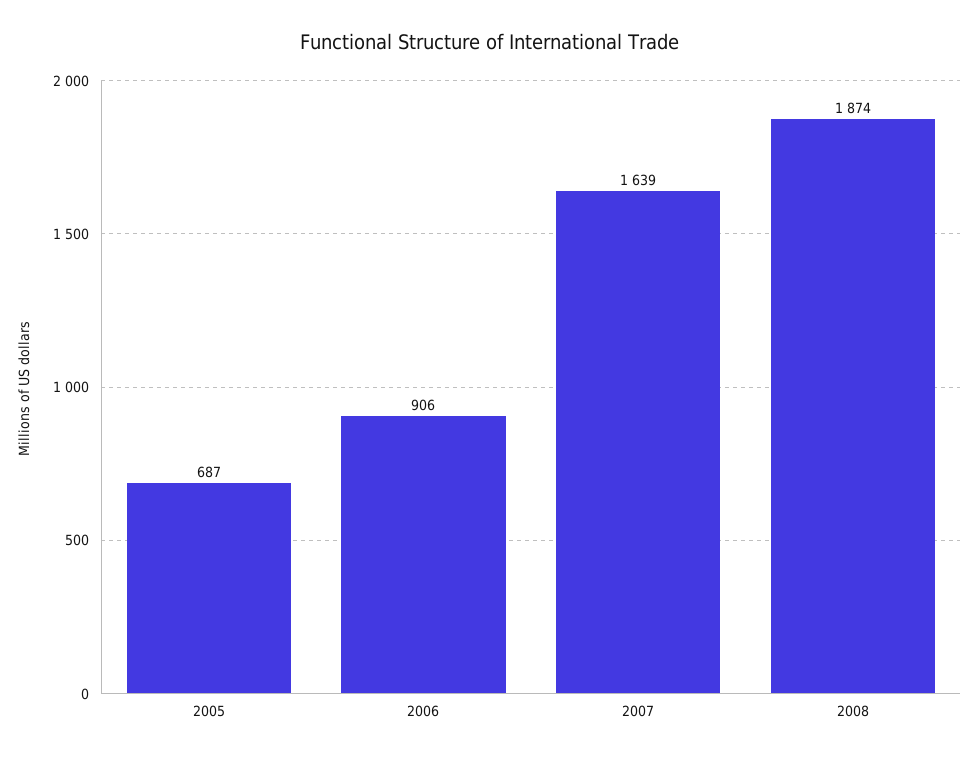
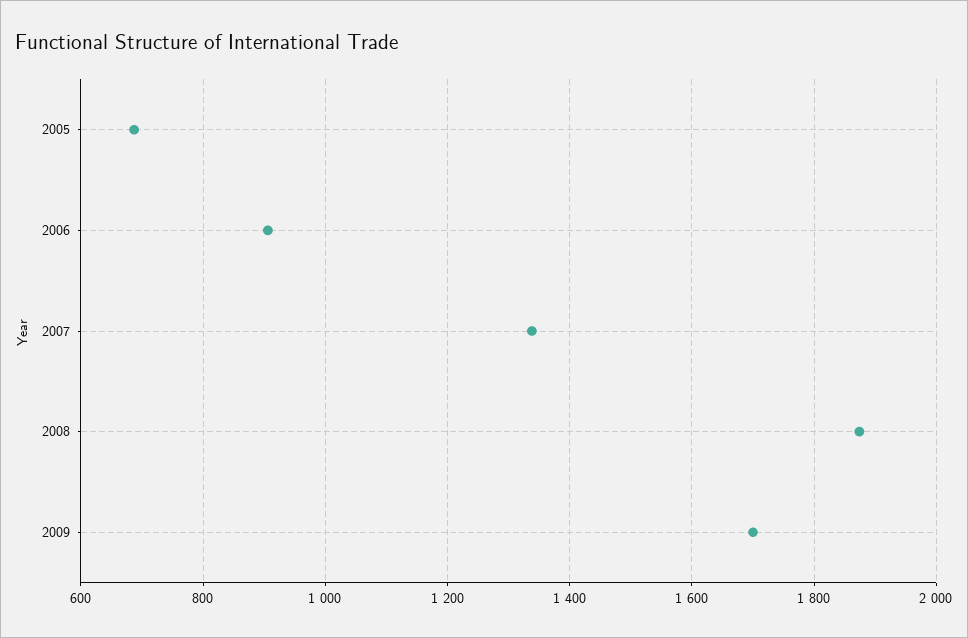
2007: 1639 -> 1340
2009: none -> 1700

